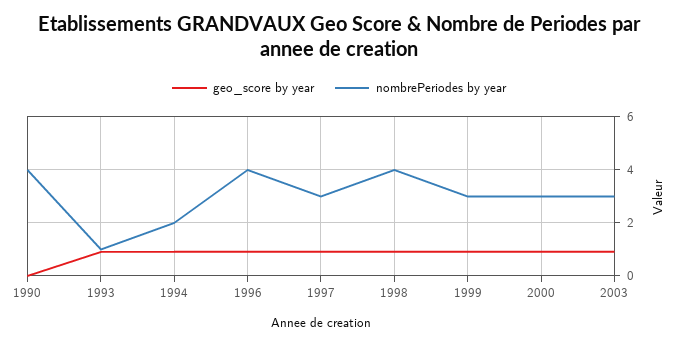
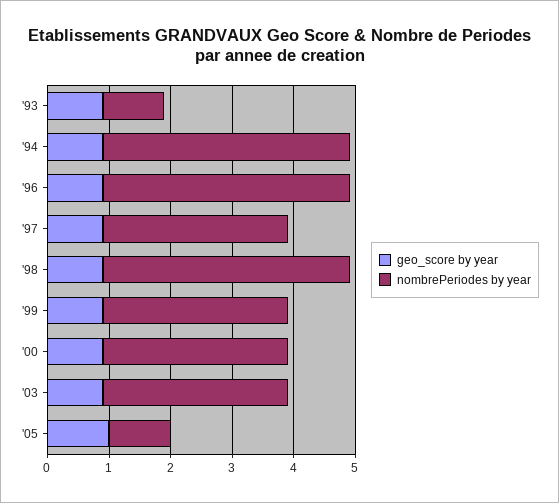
geo_score by year, 1990: 0 -> none
nombrePeriodes by year, 1990: 4 -> none
nombrePeriodes by year, 1994: 2 -> 4
geo_score by year, '05: none -> 1
nombrePeriodes by year, '05: none -> 1

